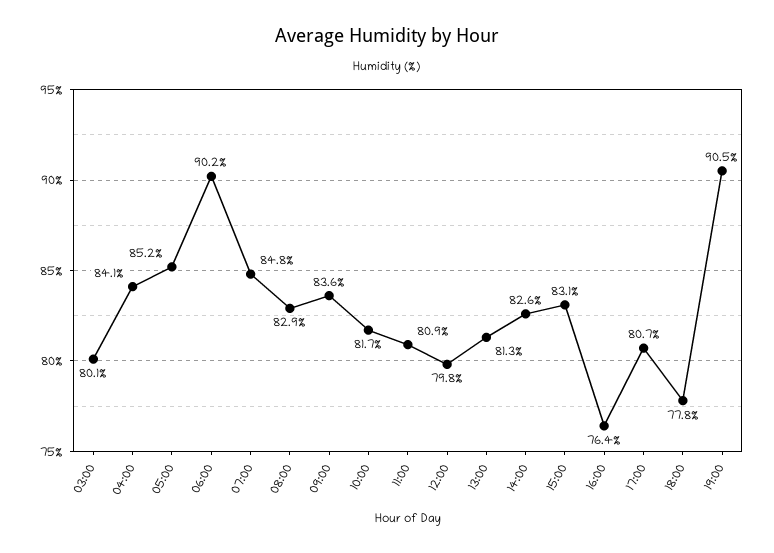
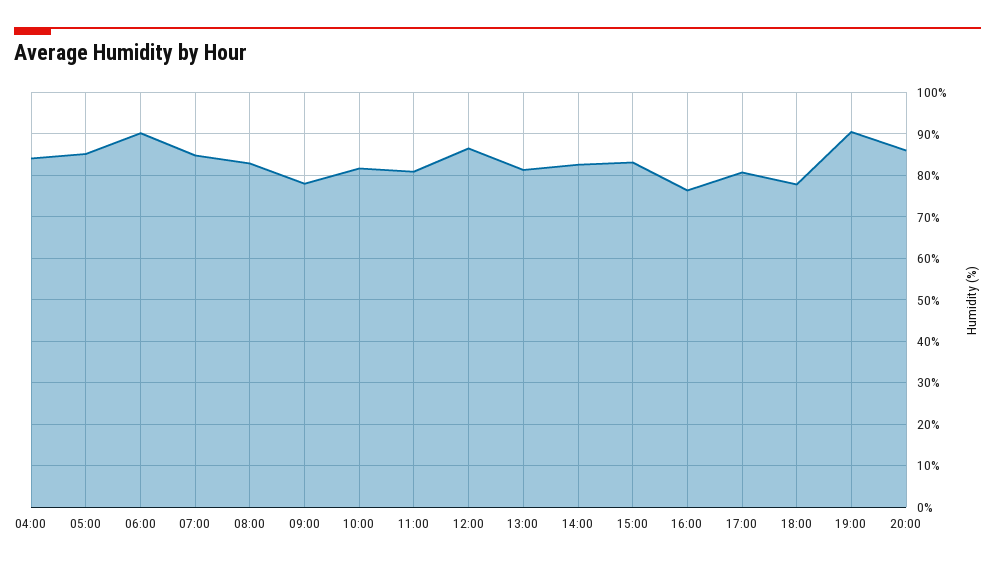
03:00: 80.1 -> none
09:00: 83.6 -> 78
12:00: 79.8 -> 86
20:00: none -> 86

